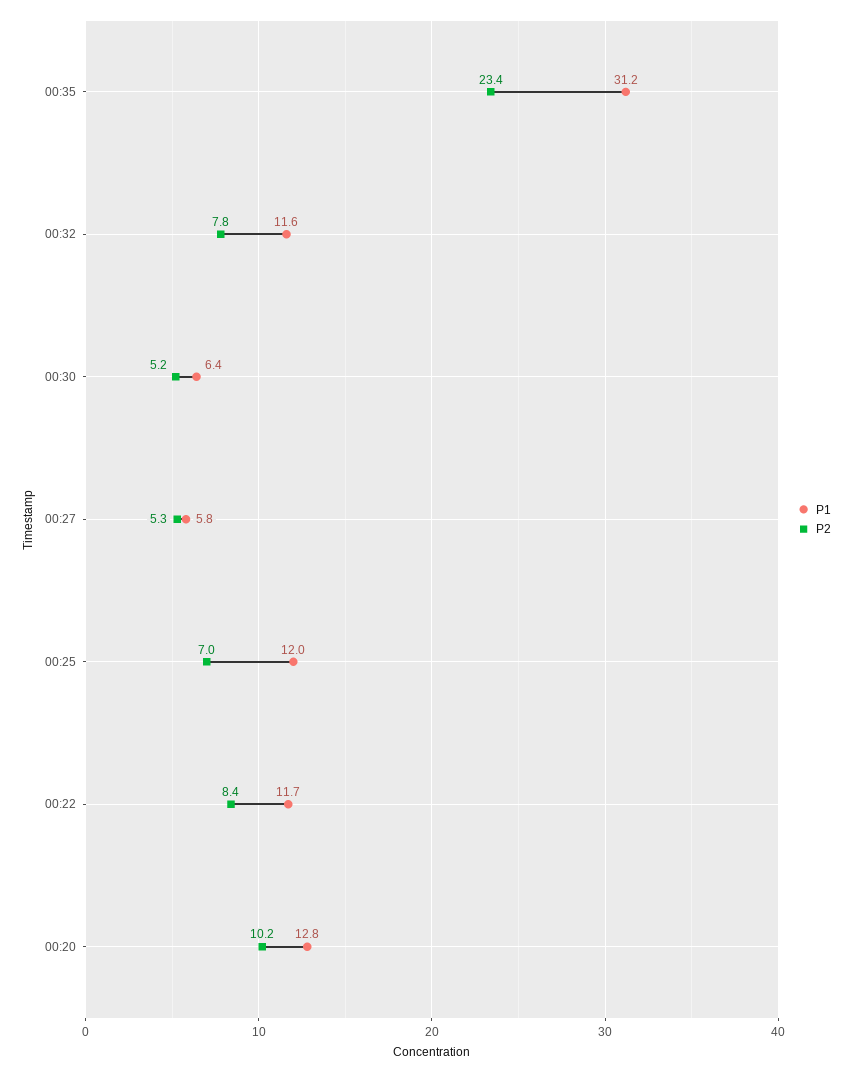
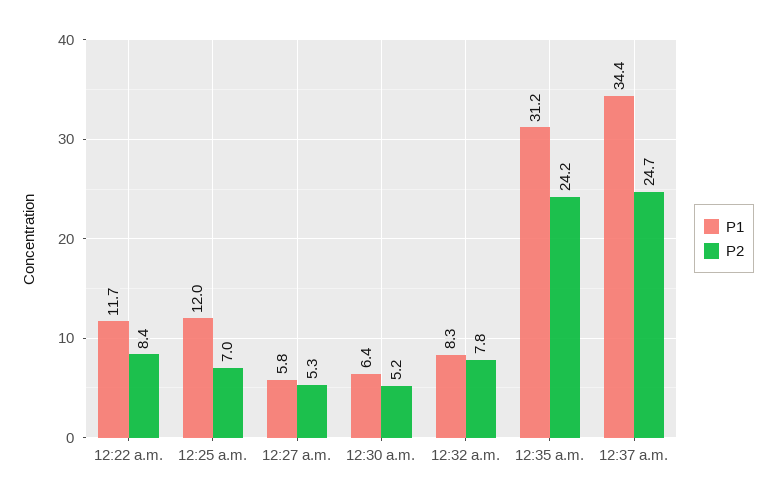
P2, 00:35: 23.4 -> 24.2
P1, 00:32: 11.6 -> 8.3
P1, 00:20: 12.8 -> none
P2, 00:20: 10.2 -> none
P1, 12:37 a.m.: none -> 34.4
P2, 12:37 a.m.: none -> 24.7

